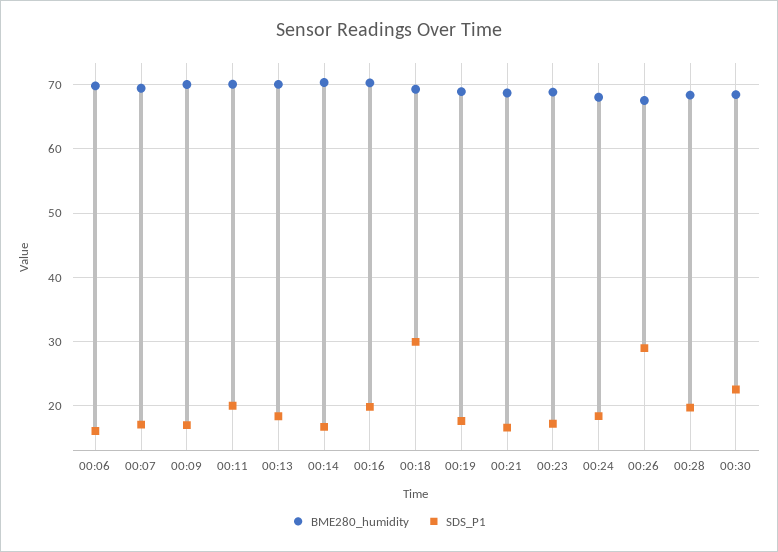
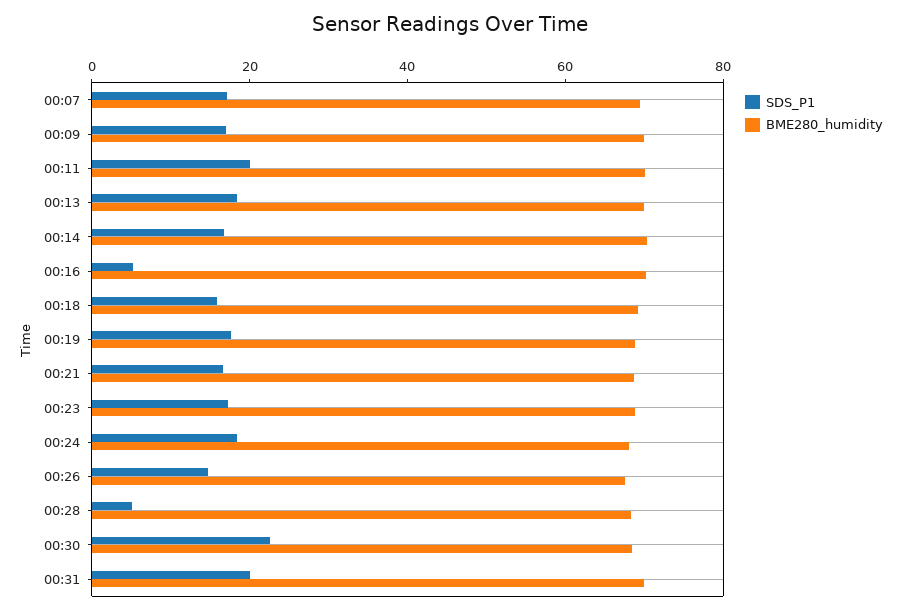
BME280_humidity, 00:06: 70 -> none
SDS_P1, 00:06: 16 -> none
SDS_P1, 00:16: 20 -> 5
SDS_P1, 00:18: 30 -> 15
SDS_P1, 00:26: 29 -> 15
SDS_P1, 00:28: 20 -> 5
SDS_P1, 00:31: none -> 20
BME280_humidity, 00:31: none -> 70

